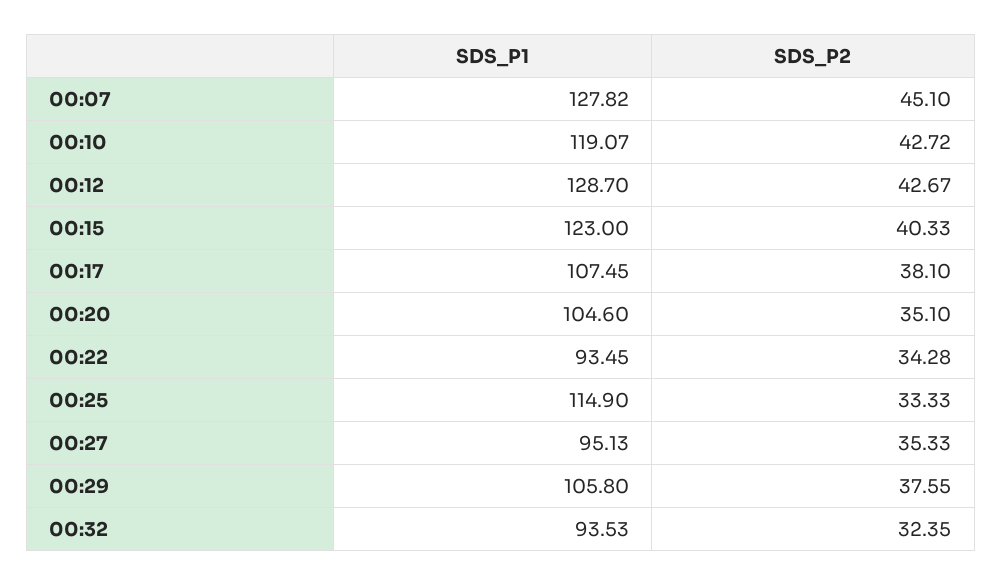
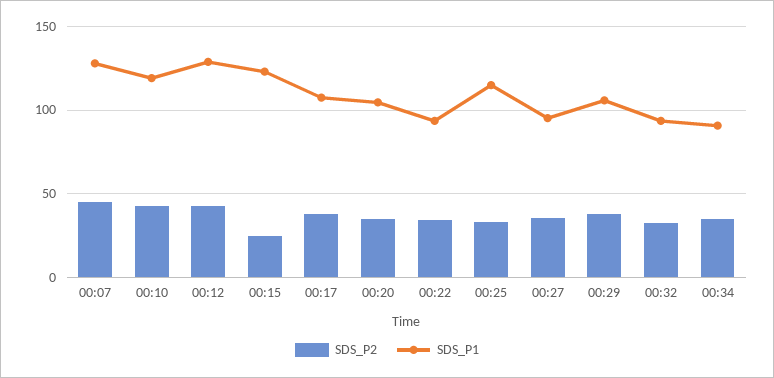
SDS_P2, 00:15: 40.33 -> 25
SDS_P2, 00:34: none -> 35
SDS_P1, 00:34: none -> 90

